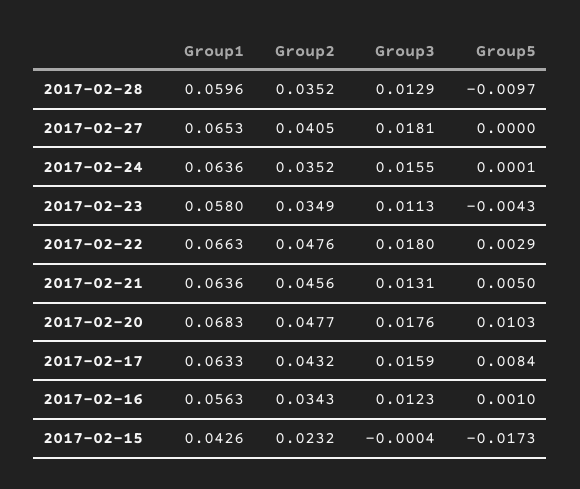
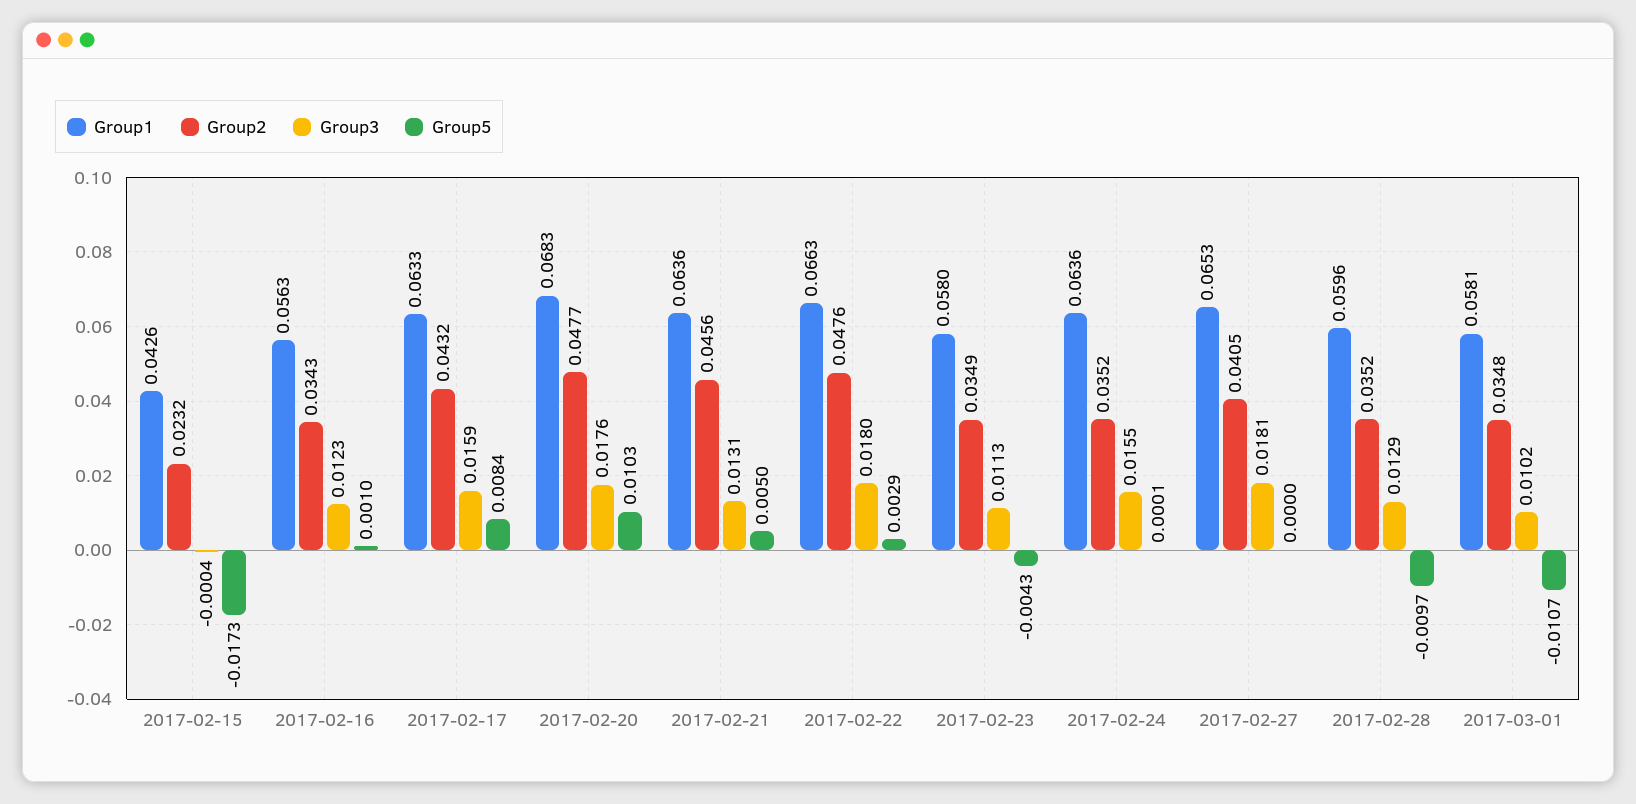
Group1, 2017-03-01: none -> 0.0581
Group2, 2017-03-01: none -> 0.0348
Group3, 2017-03-01: none -> 0.0102
Group5, 2017-03-01: none -> -0.0107

